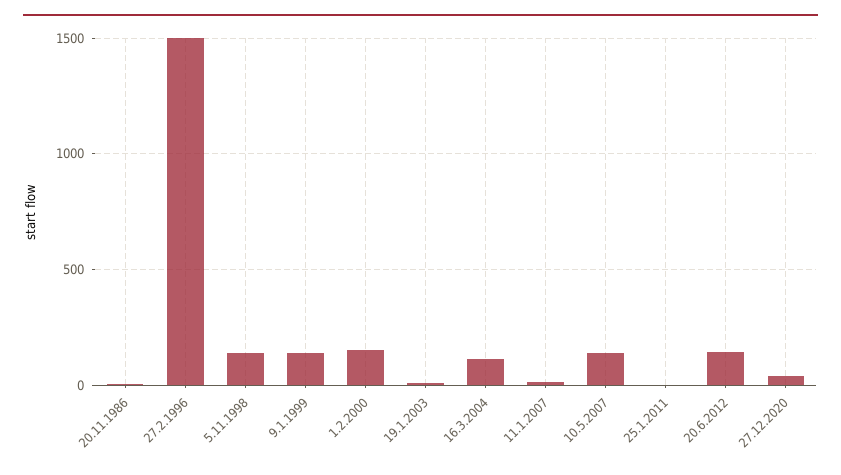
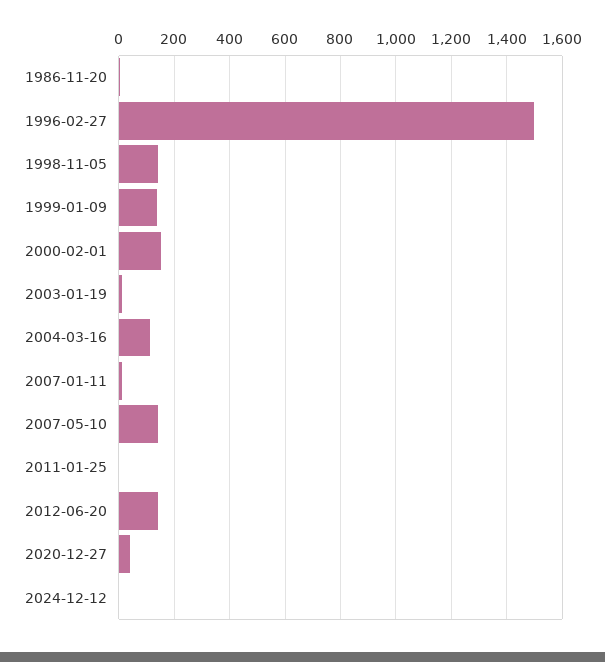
2024-12-12: none -> 0

